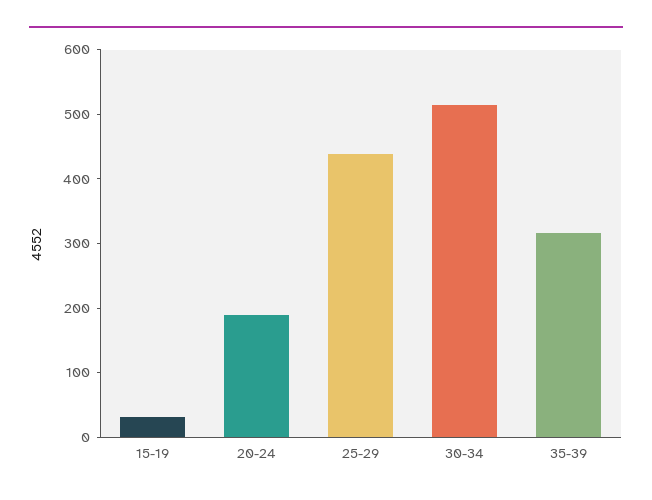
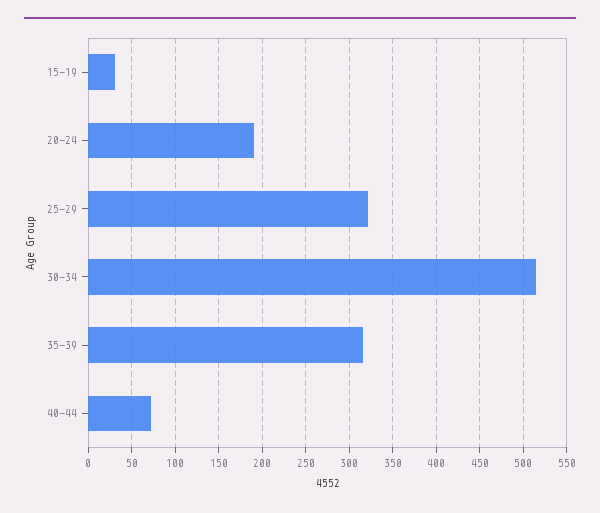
25-29: 440 -> 320
40-44: none -> 70

